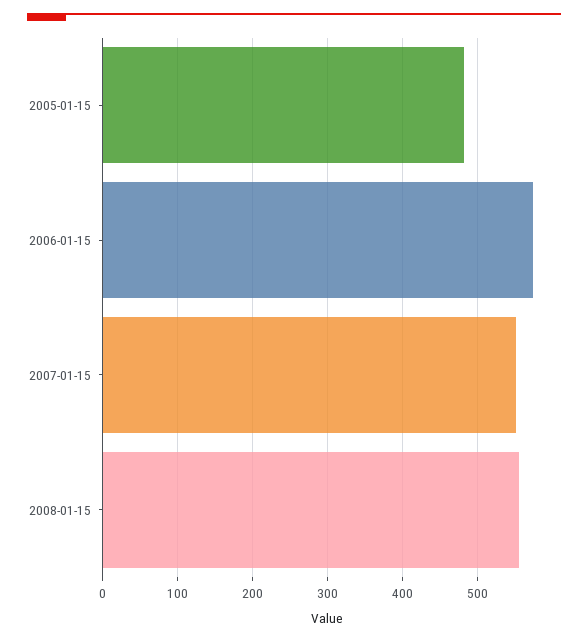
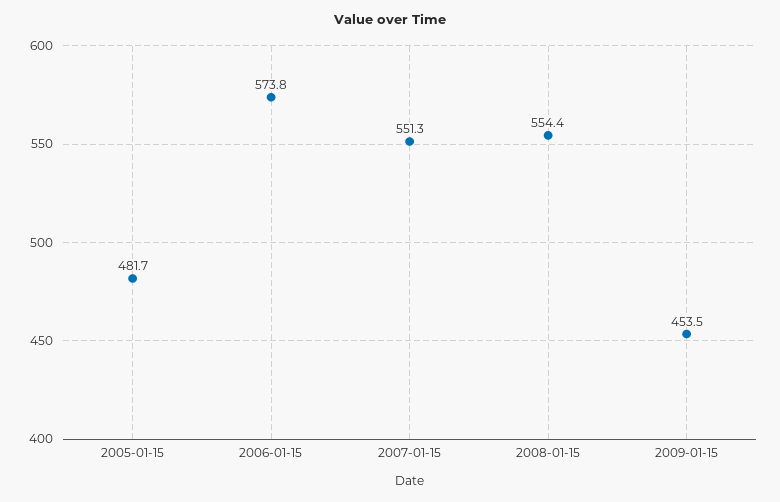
2009-01-15: none -> 453.5

